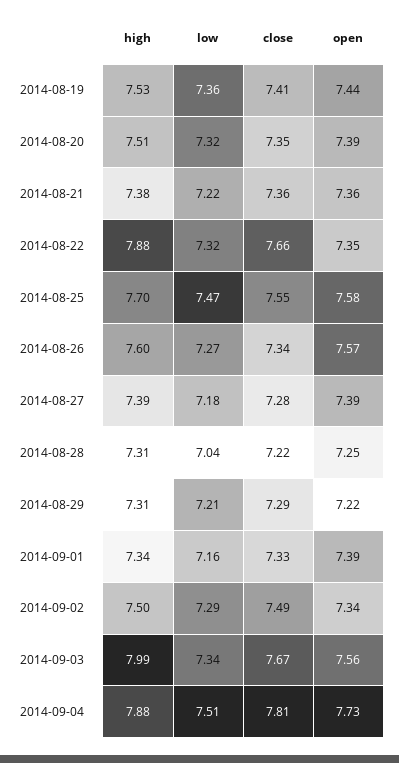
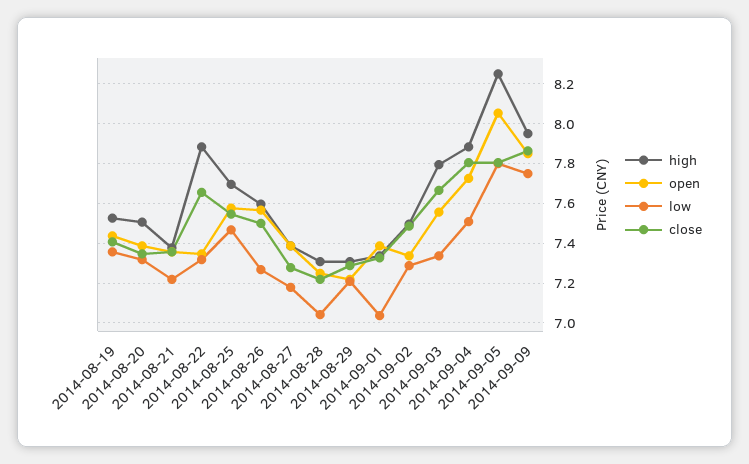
close, 2014-08-26: 7.34 -> 7.5
low, 2014-09-01: 7.16 -> 7.05
high, 2014-09-03: 7.99 -> 7.8
high, 2014-09-05: none -> 8.25
open, 2014-09-05: none -> 8.05
low, 2014-09-05: none -> 7.8
close, 2014-09-05: none -> 7.8
high, 2014-09-09: none -> 7.95
open, 2014-09-09: none -> 7.85
low, 2014-09-09: none -> 7.75
close, 2014-09-09: none -> 7.85

